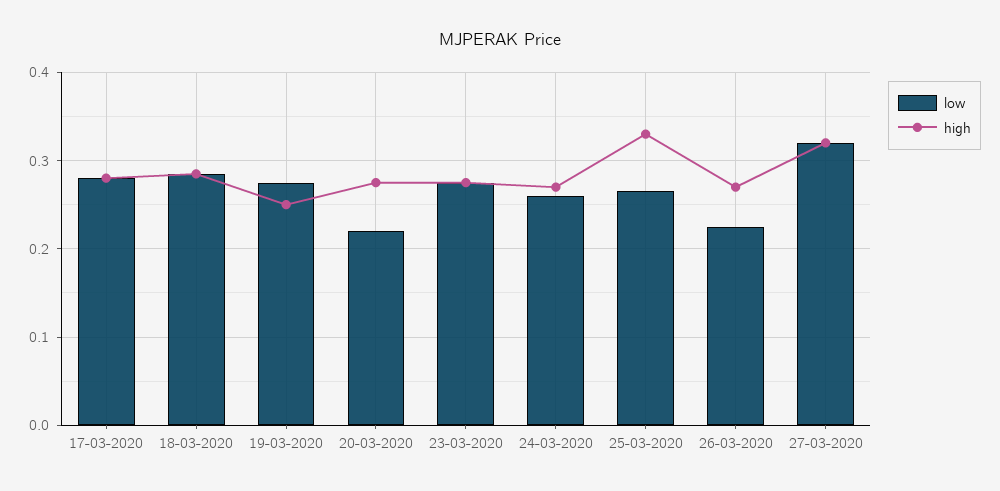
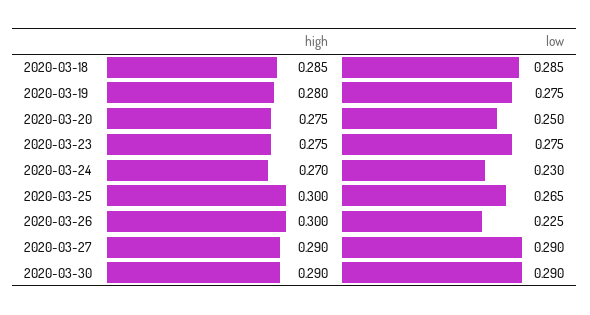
low, 17-03-2020: 0.28 -> none
high, 17-03-2020: 0.28 -> none
high, 19-03-2020: 0.25 -> 0.28
low, 20-03-2020: 0.22 -> 0.25
low, 24-03-2020: 0.26 -> 0.23
high, 25-03-2020: 0.33 -> 0.3
high, 26-03-2020: 0.27 -> 0.3
low, 27-03-2020: 0.32 -> 0.29
high, 27-03-2020: 0.32 -> 0.29
high, 2020-03-30: none -> 0.29
low, 2020-03-30: none -> 0.29

